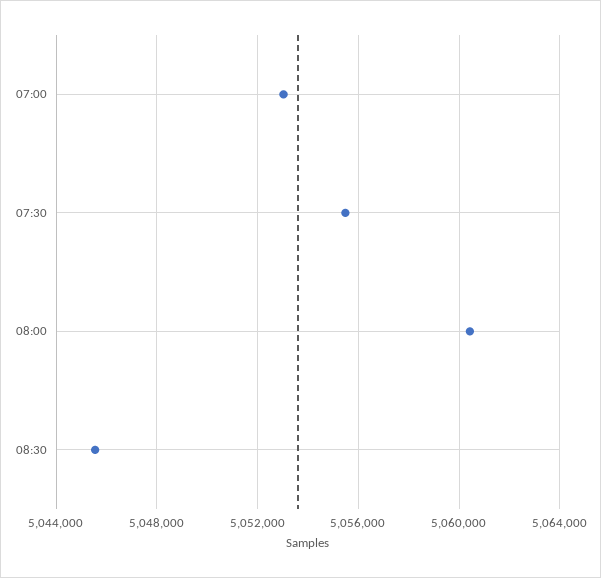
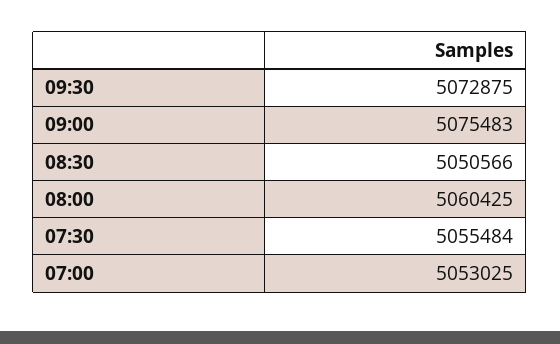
08:30: 5045500 -> 5050566
09:30: none -> 5072875
09:00: none -> 5075483

